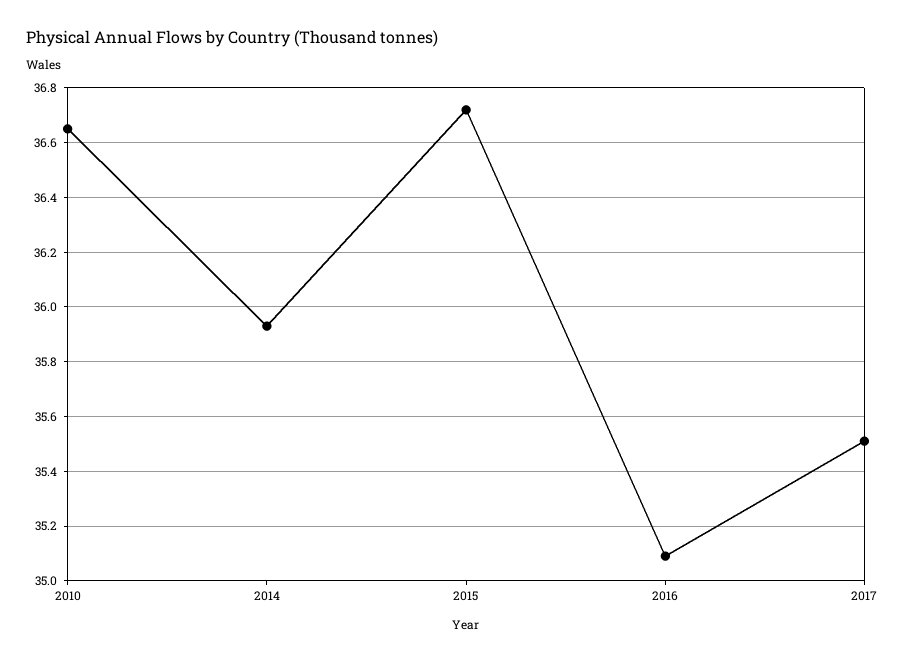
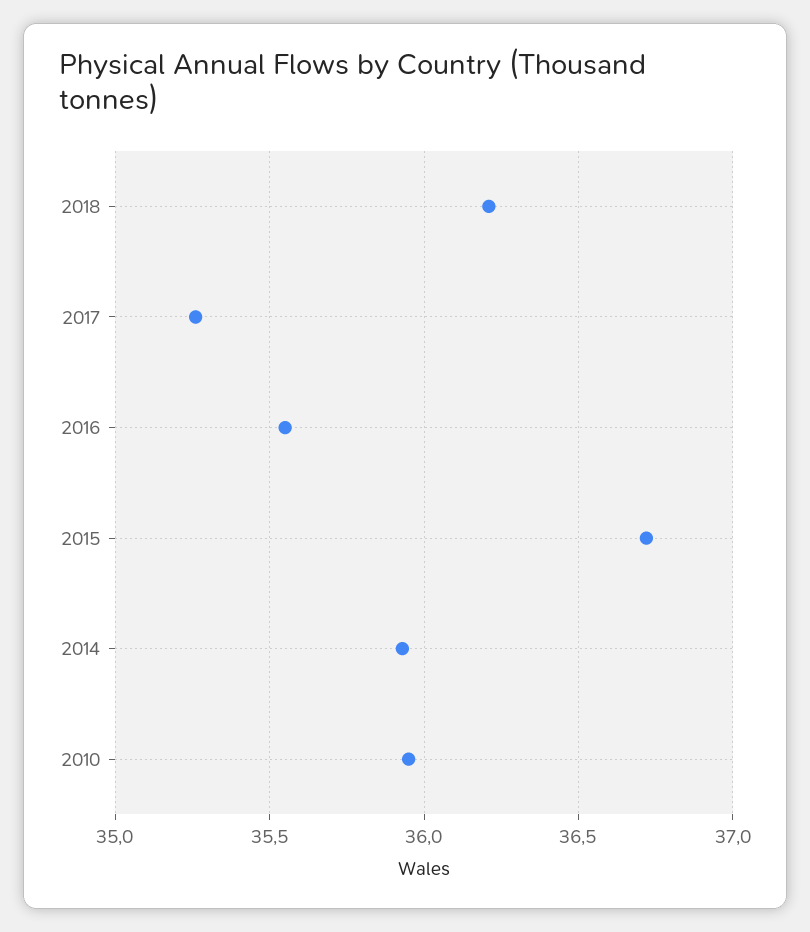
2010: 36.65 -> 35.95
2016: 35.1 -> 35.55
2017: 35.5 -> 35.25
2018: none -> 36.2

